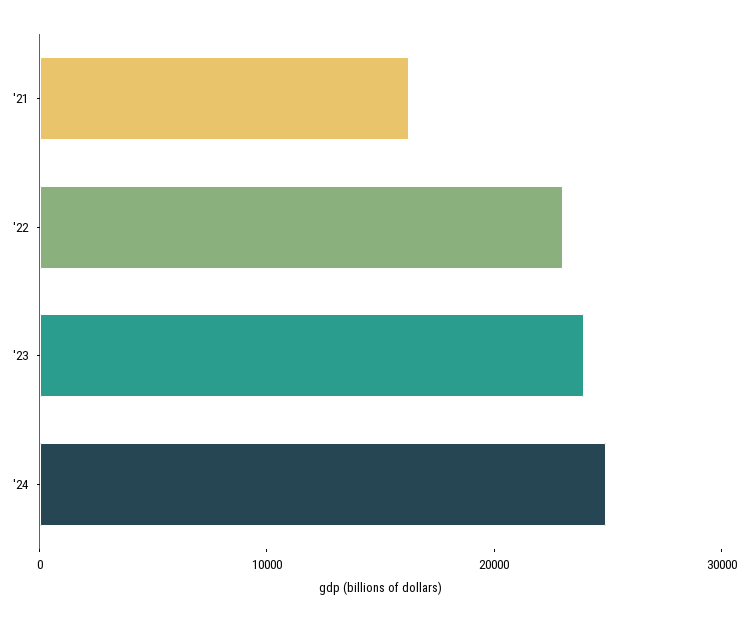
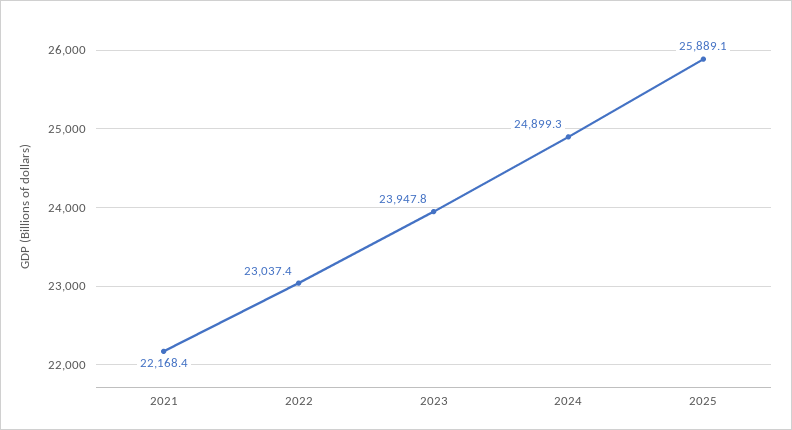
'21: 16000 -> 22168.4
2025: none -> 25889.1

